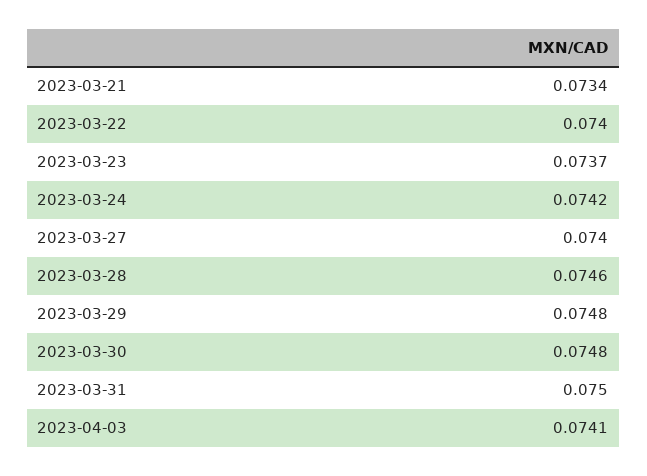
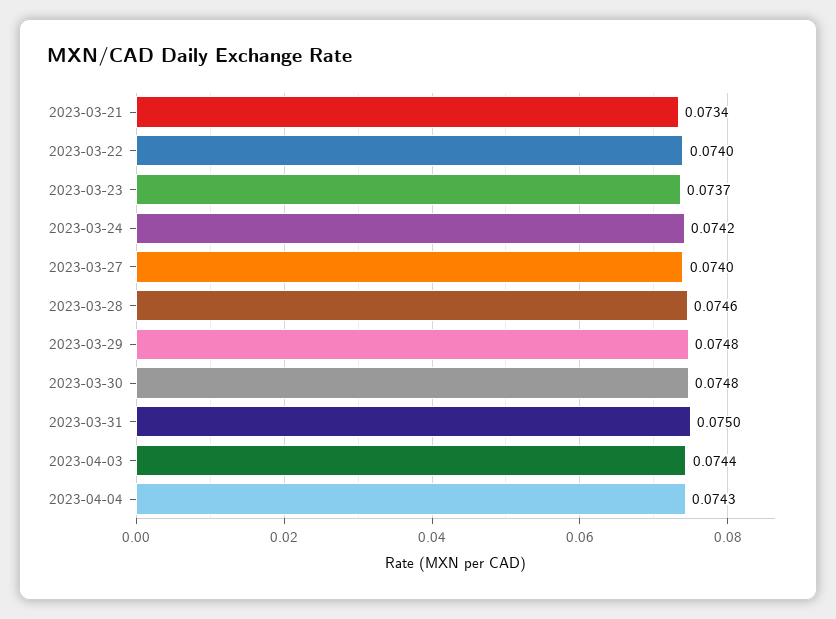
2023-04-03: 0.0741 -> 0.0744
2023-04-04: none -> 0.0743

